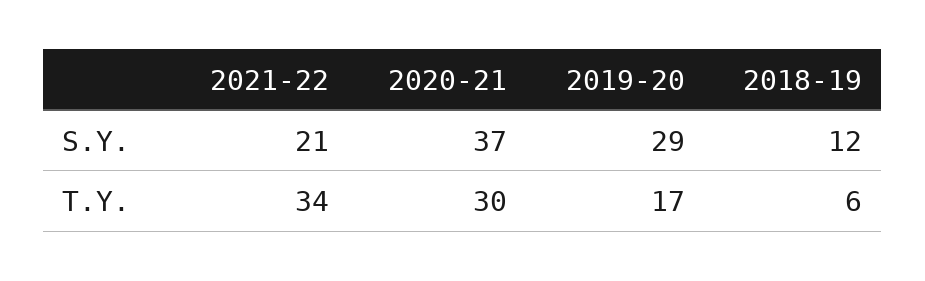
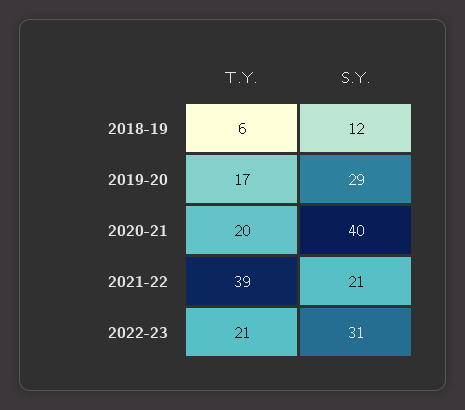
2020-21, S.Y.: 37 -> 40
2021-22, T.Y.: 34 -> 39
2020-21, T.Y.: 30 -> 20
2022-23, T.Y.: none -> 21
2022-23, S.Y.: none -> 31

